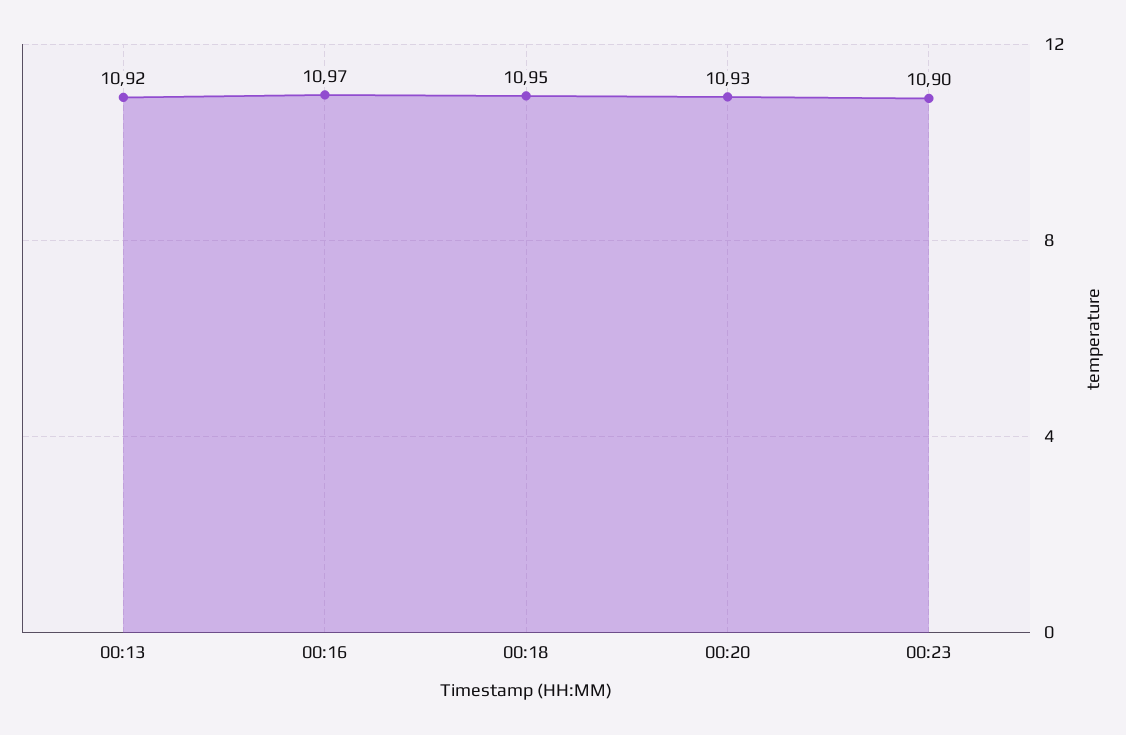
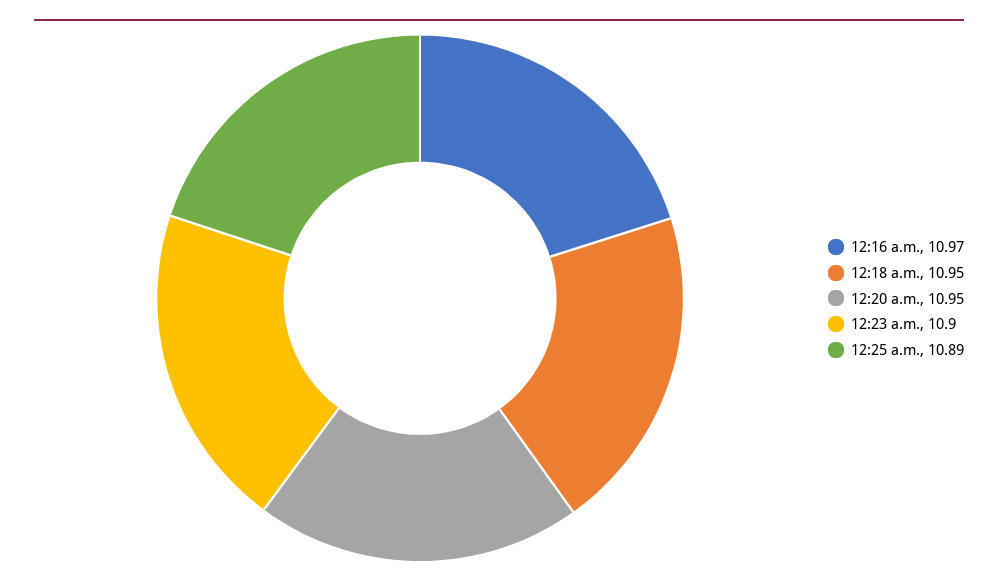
00:13: 10.92 -> none
00:20: 10.93 -> 10.95
12:25 a.m.: none -> 10.89

